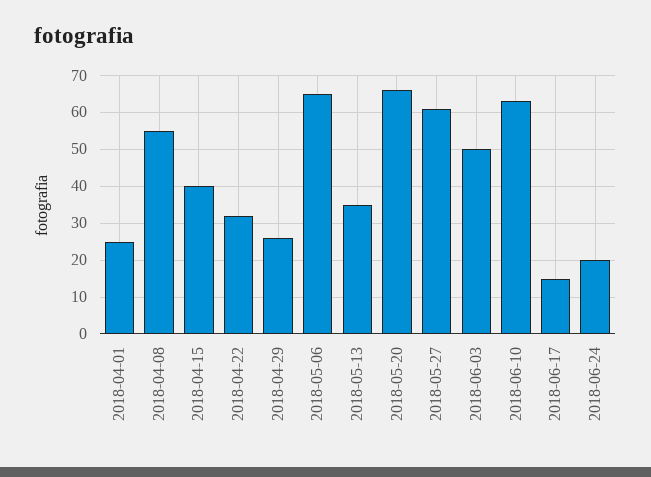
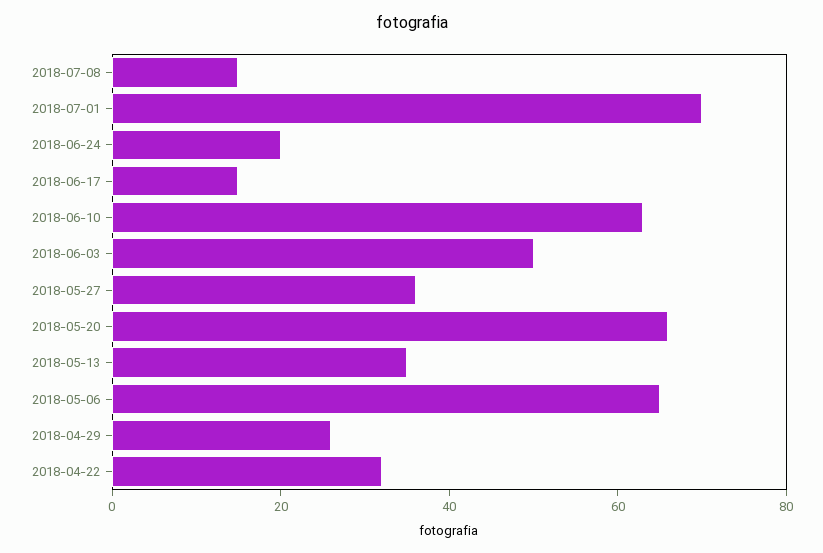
2018-04-01: 25 -> none
2018-04-08: 55 -> none
2018-04-15: 40 -> none
2018-05-27: 60 -> 35
2018-07-08: none -> 15
2018-07-01: none -> 70

